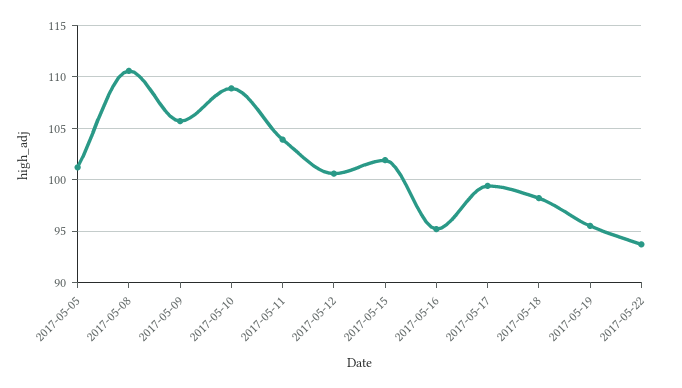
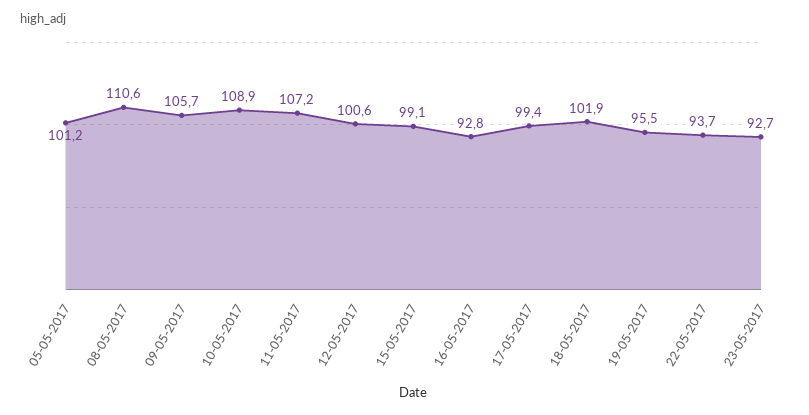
2017-05-11: 104 -> 107.2
2017-05-15: 102 -> 99.1
2017-05-16: 95 -> 92.8
2017-05-18: 98 -> 101.9
23-05-2017: none -> 92.7

